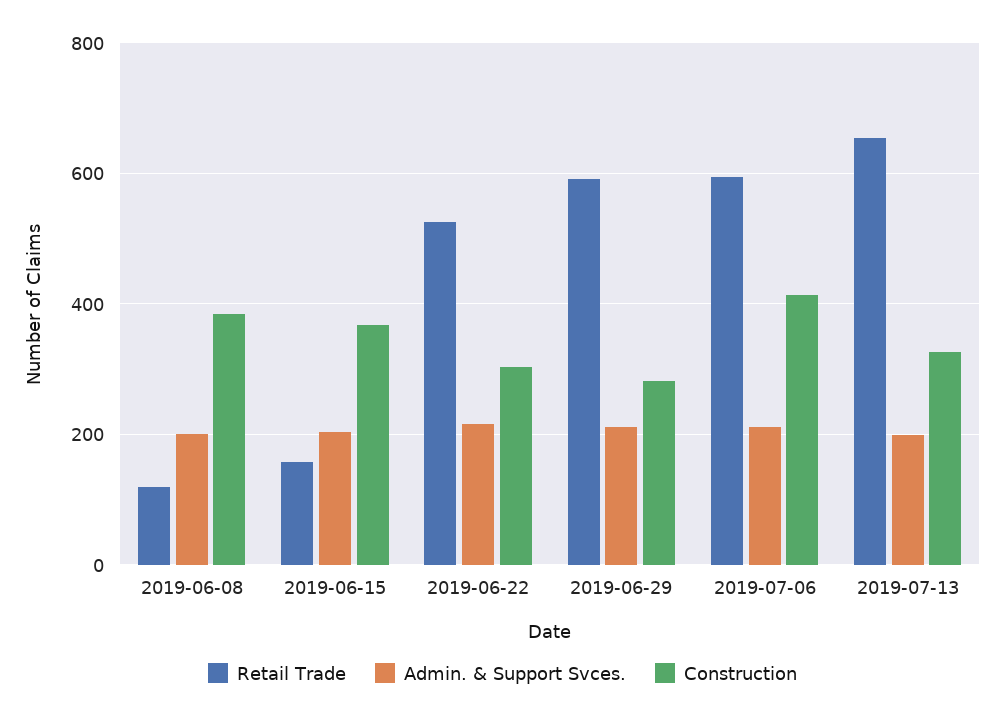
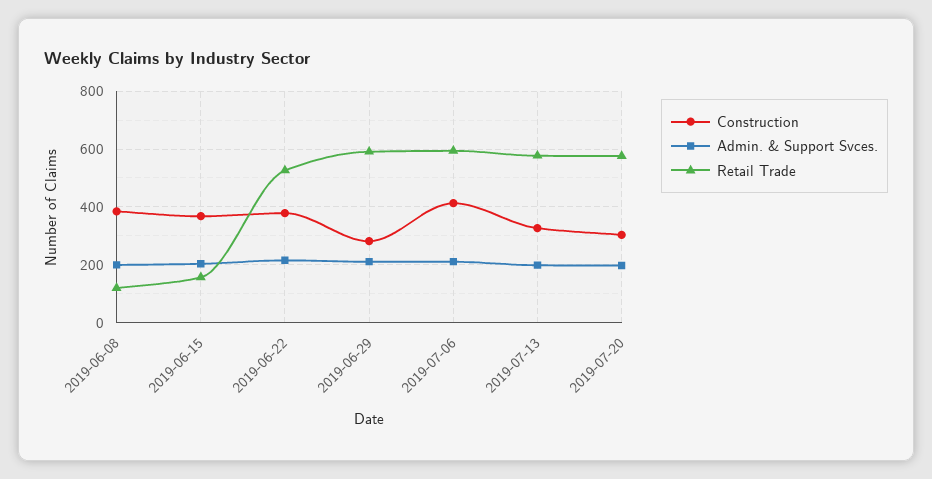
Construction, 2019-06-22: 300 -> 375
Retail Trade, 2019-07-13: 660 -> 575
Construction, 2019-07-20: none -> 300
Admin. & Support Svces., 2019-07-20: none -> 200
Retail Trade, 2019-07-20: none -> 575

